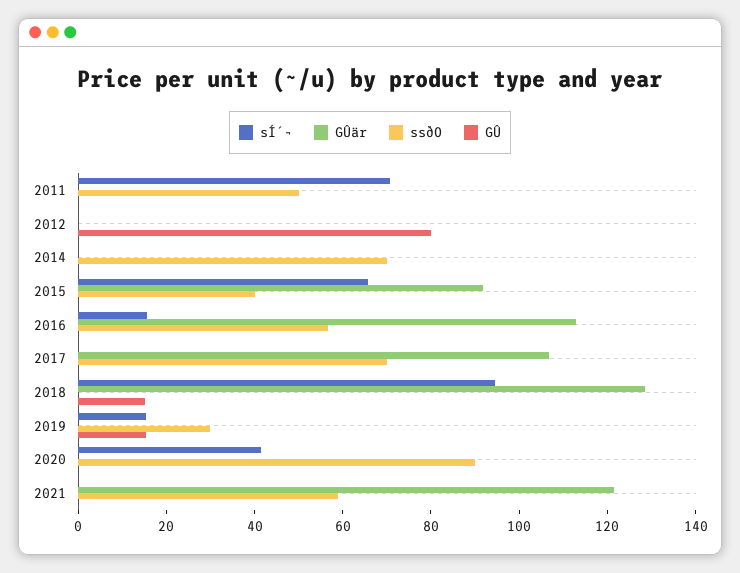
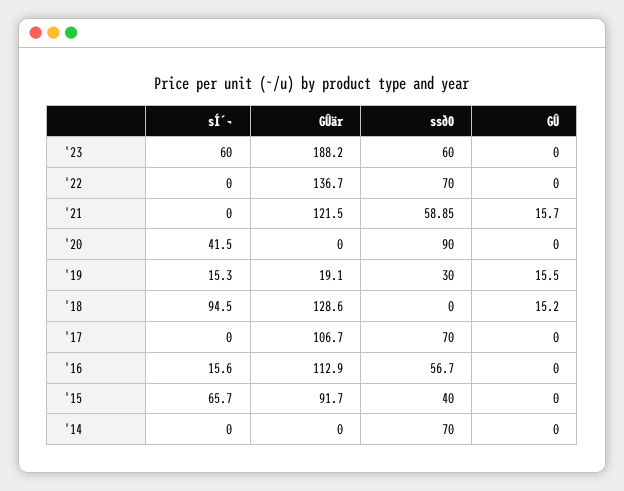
sÍ´¬, 2011: 70 -> none
GÛär, 2011: 0 -> none
ssðO, 2011: 50 -> none
GÛ, 2011: 0 -> none
sÍ´¬, 2012: 0 -> none
GÛär, 2012: 0 -> none
ssðO, 2012: 0 -> none
GÛ, 2012: 80 -> none
GÛär, 2019: 0 -> 19.1
GÛ, 2021: 0 -> 15.7
sÍ´¬, '23: none -> 60
GÛär, '23: none -> 188.2
ssðO, '23: none -> 60
GÛ, '23: none -> 0
sÍ´¬, '22: none -> 0
GÛär, '22: none -> 136.7
ssðO, '22: none -> 70
GÛ, '22: none -> 0

